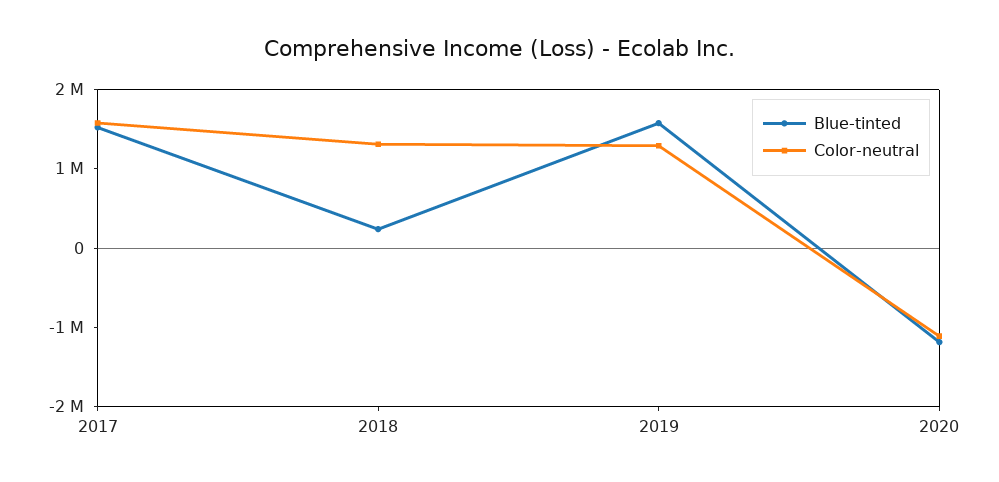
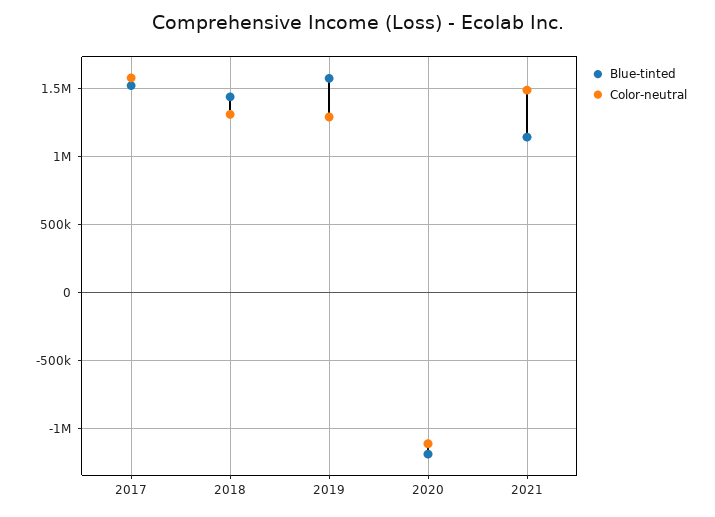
Blue-tinted, 2018: 200000 -> 1450000
Blue-tinted, 2021: none -> 1150000
Color-neutral, 2021: none -> 1500000

